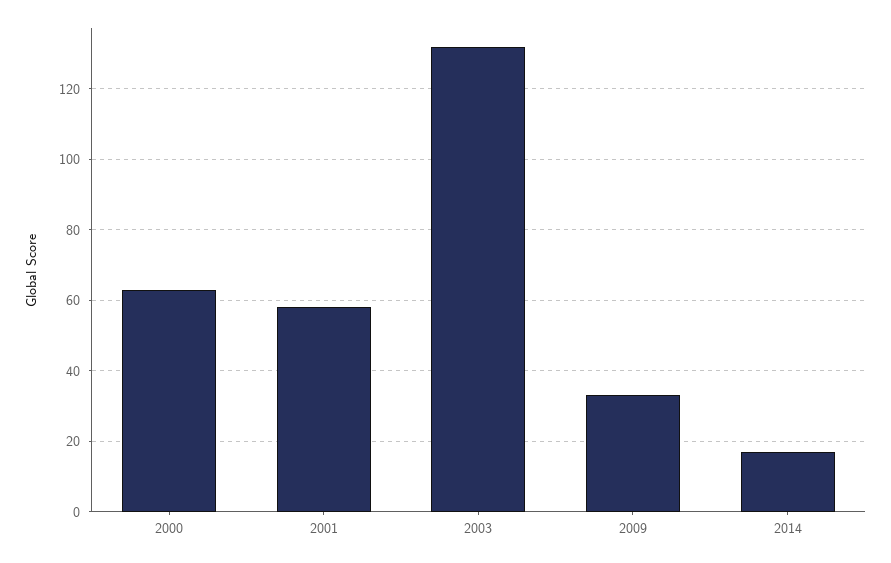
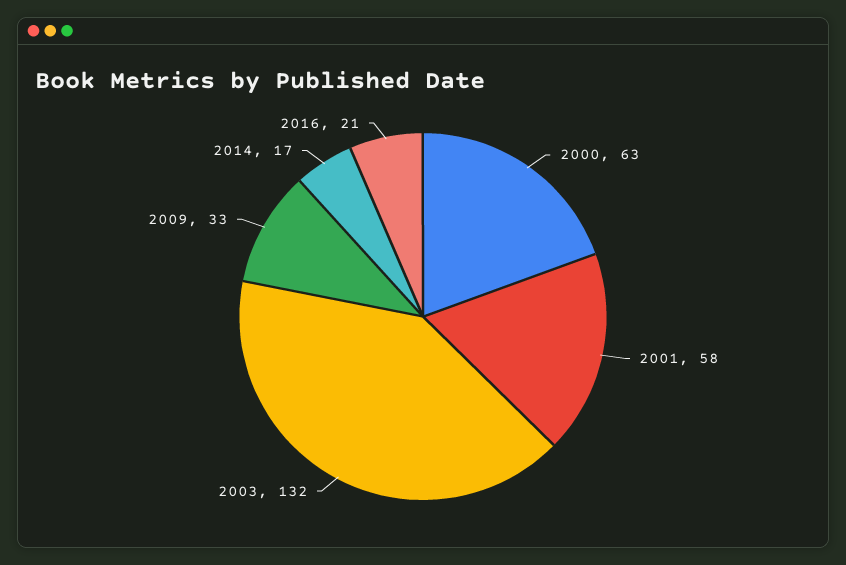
2016: none -> 21

